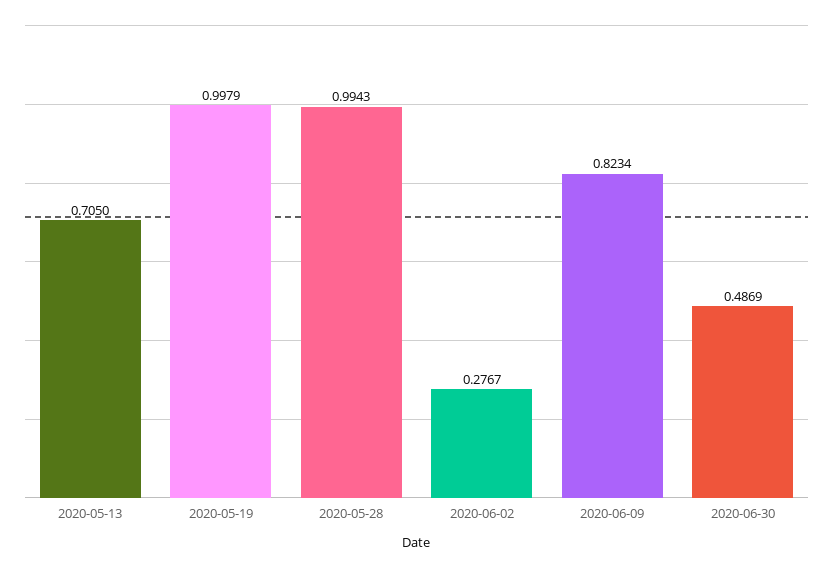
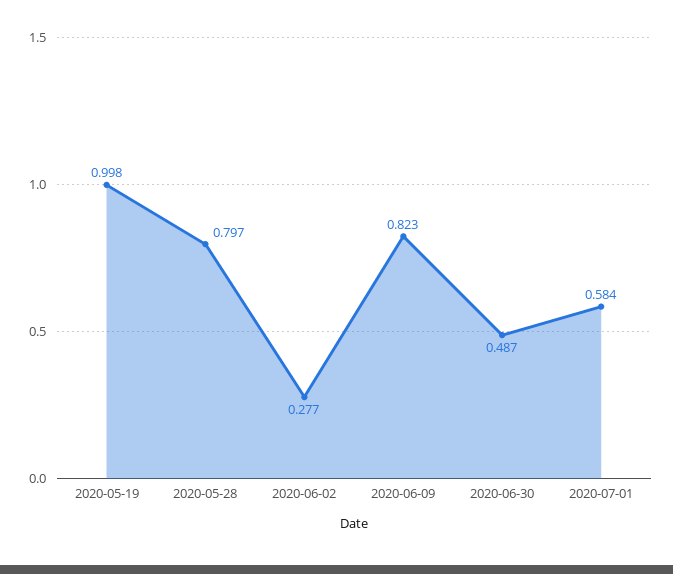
2020-05-13: 0.705 -> none
2020-05-28: 0.9943 -> 0.797
2020-07-01: none -> 0.584

